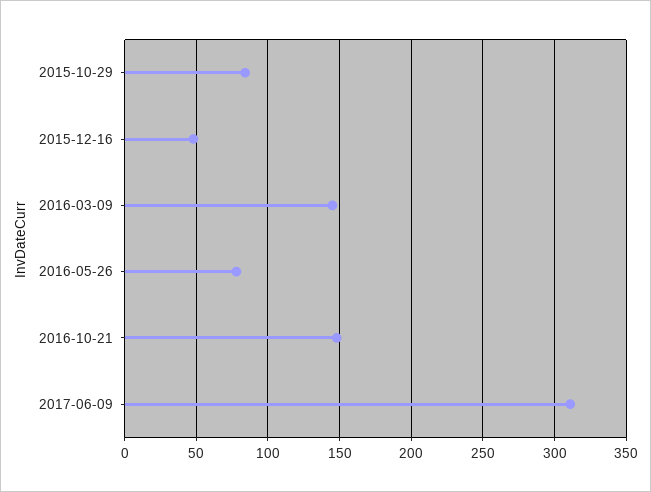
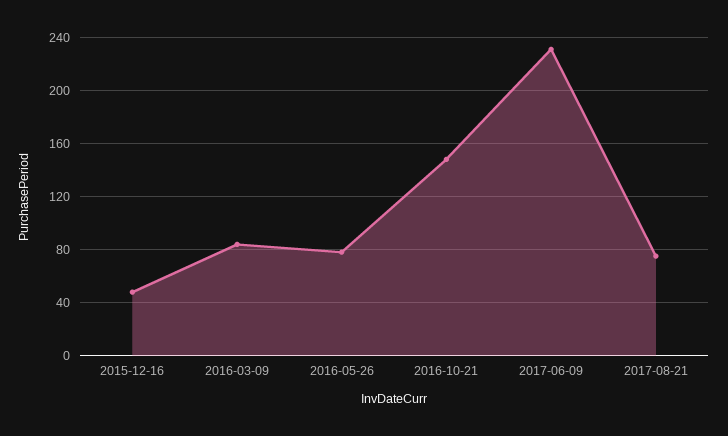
2015-10-29: 85 -> none
2016-03-09: 145 -> 85
2017-06-09: 310 -> 230
2017-08-21: none -> 75

